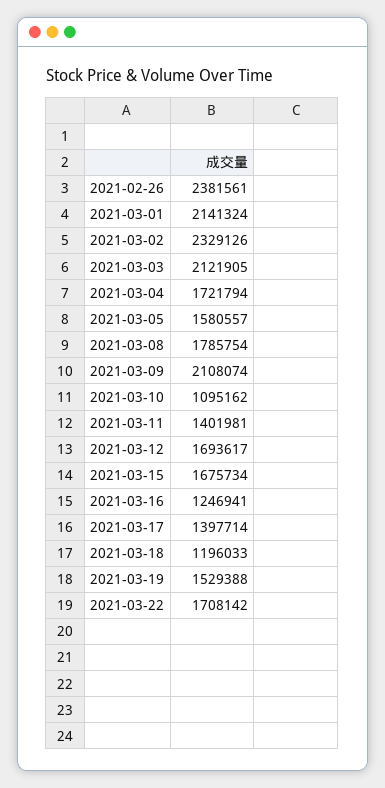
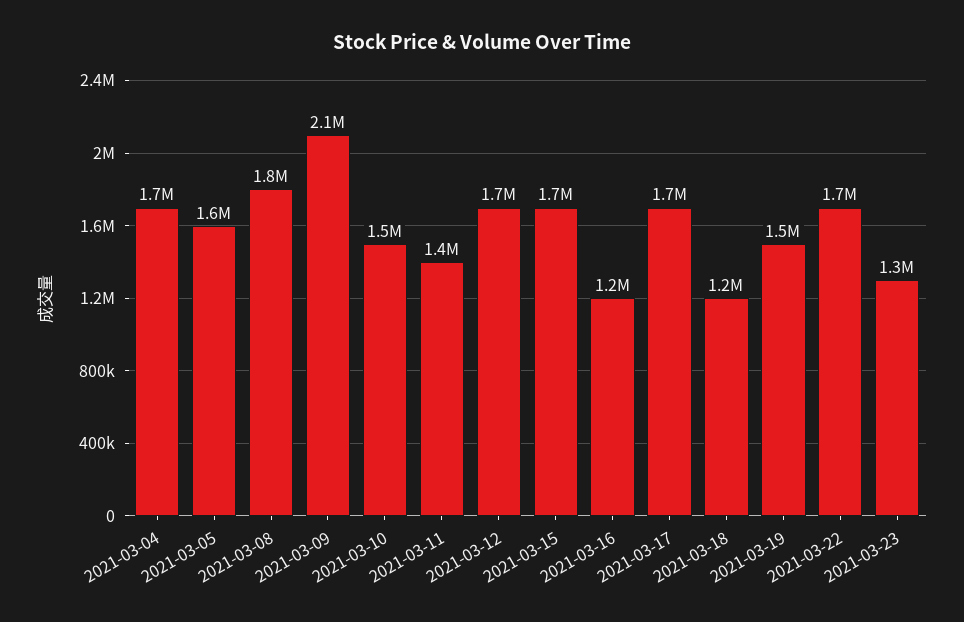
2021-02-26: 2381561 -> none
2021-03-01: 2141324 -> none
2021-03-02: 2329126 -> none
2021-03-03: 2121905 -> none
2021-03-10: 1095162 -> 1500000
2021-03-17: 1397714 -> 1700000
2021-03-23: none -> 1300000

